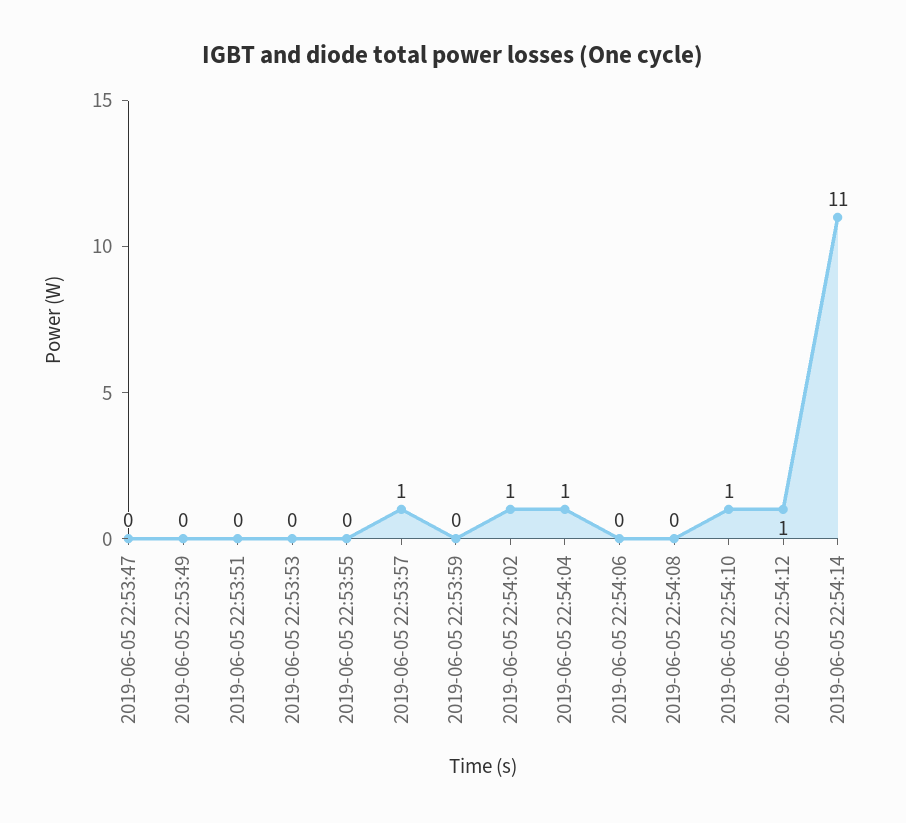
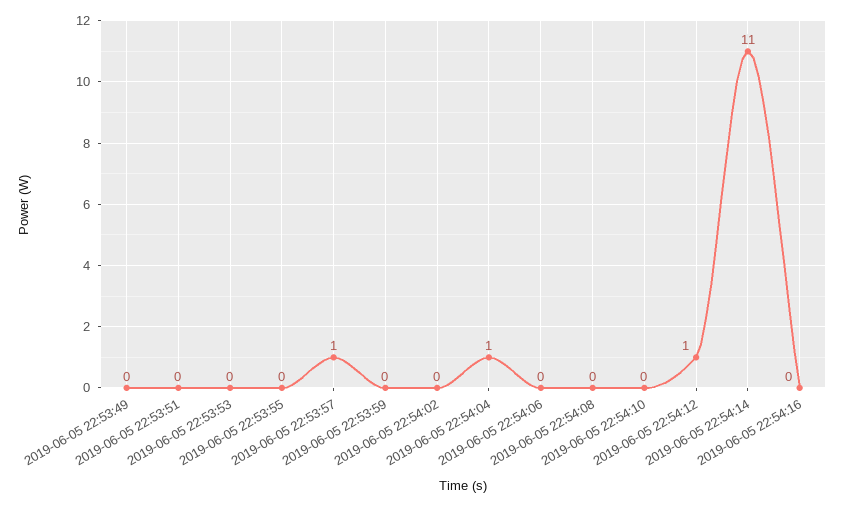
2019-06-05 22:53:47: 0 -> none
2019-06-05 22:54:02: 1 -> 0
2019-06-05 22:54:10: 1 -> 0
2019-06-05 22:54:16: none -> 0

